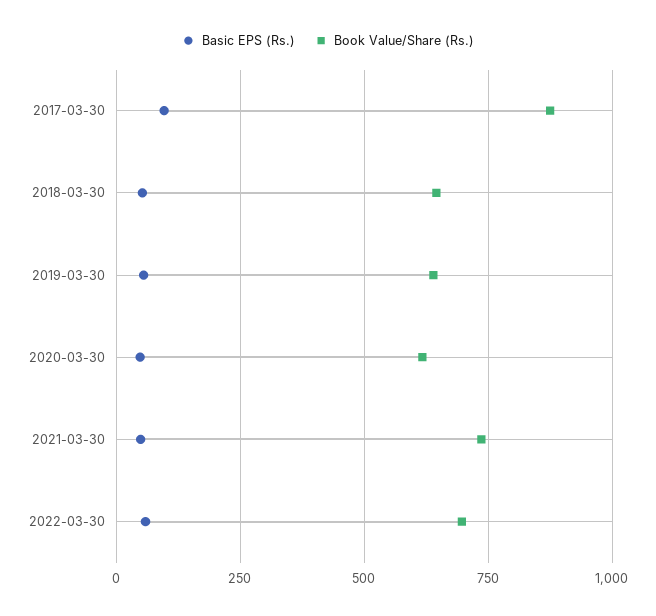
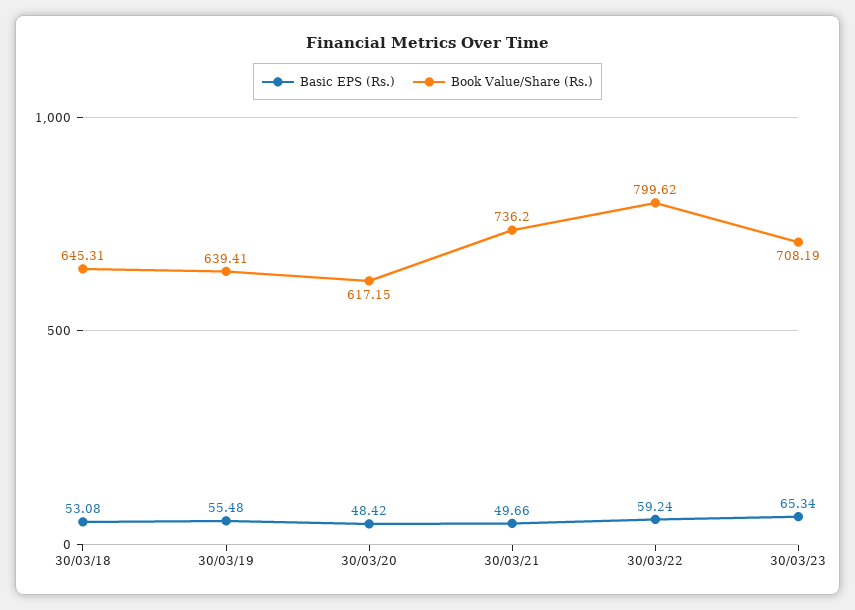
Basic EPS (Rs.), 2017-03-30: 100 -> none
Book Value/Share (Rs.), 2017-03-30: 875 -> none
Book Value/Share (Rs.), 2022-03-30: 700 -> 799.62
Basic EPS (Rs.), 30/03/23: none -> 65.34
Book Value/Share (Rs.), 30/03/23: none -> 708.19

